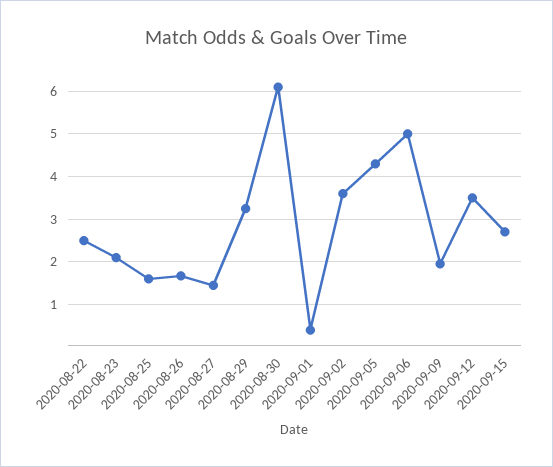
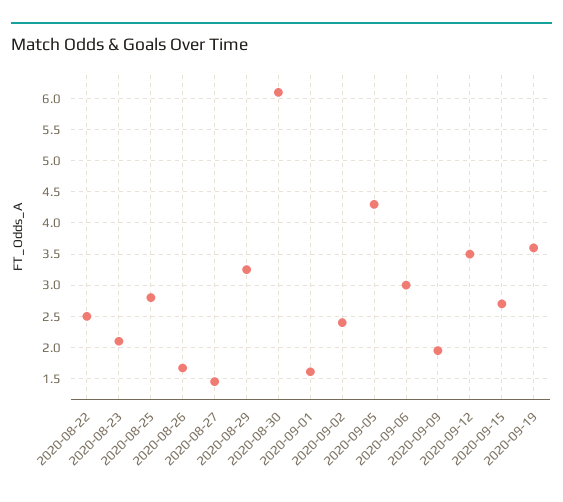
2020-08-25: 1.6 -> 2.8
2020-09-01: 0.4 -> 1.6
2020-09-02: 3.6 -> 2.4
2020-09-06: 5 -> 3
2020-09-19: none -> 3.6

